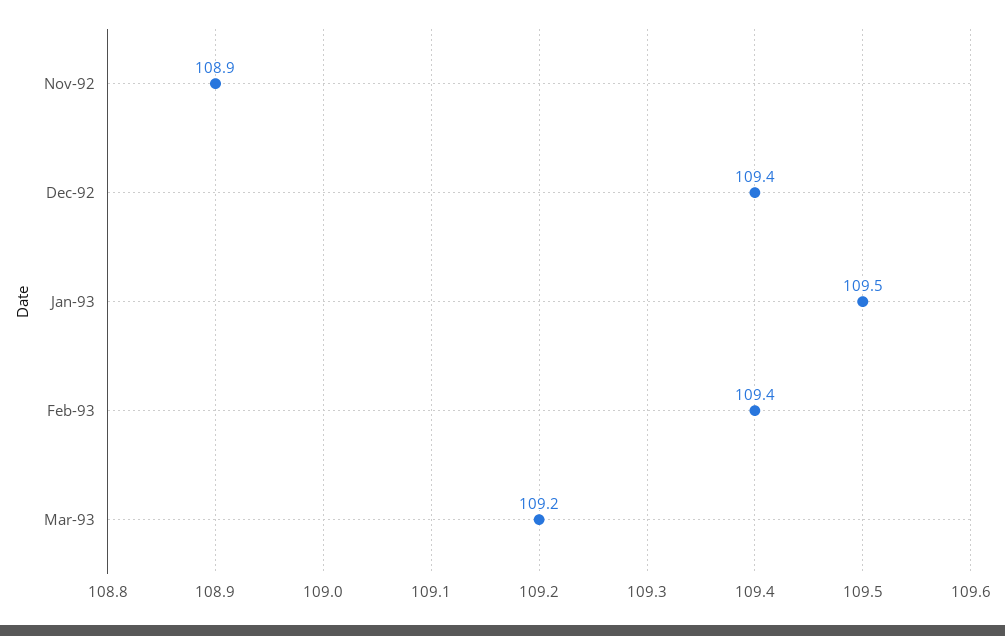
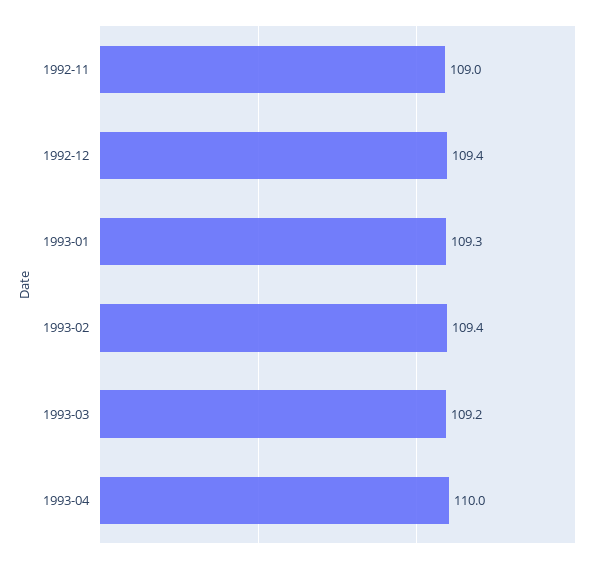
Nov-92: 108.9 -> 109
Jan-93: 109.5 -> 109.3
1993-04: none -> 110

